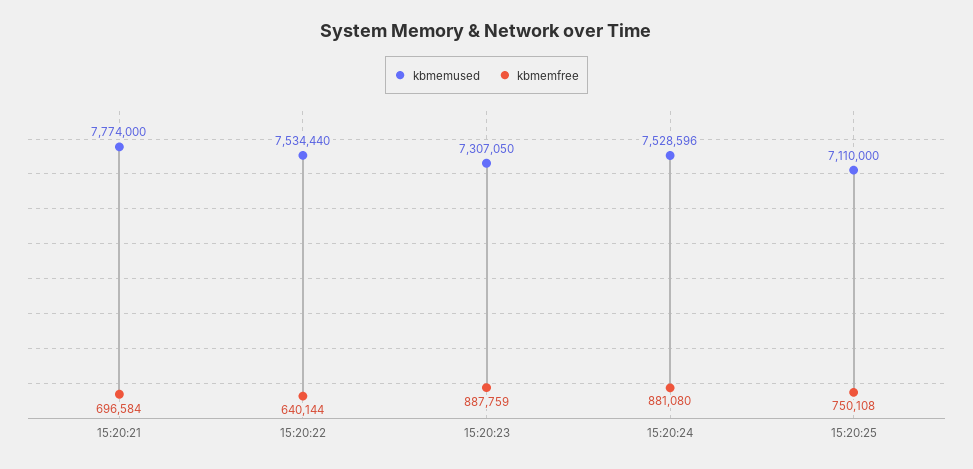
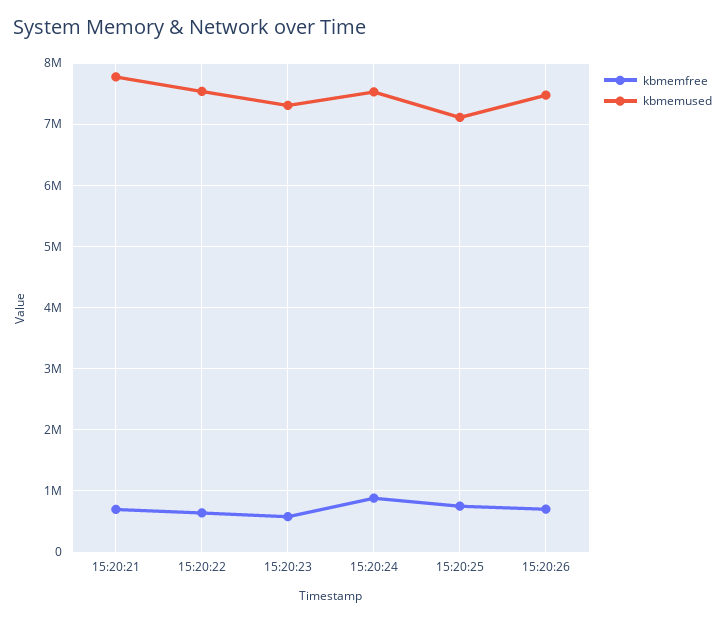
kbmemfree, 15:20:23: 887759 -> 600000
kbmemfree, 15:20:26: none -> 700000
kbmemused, 15:20:26: none -> 7500000

